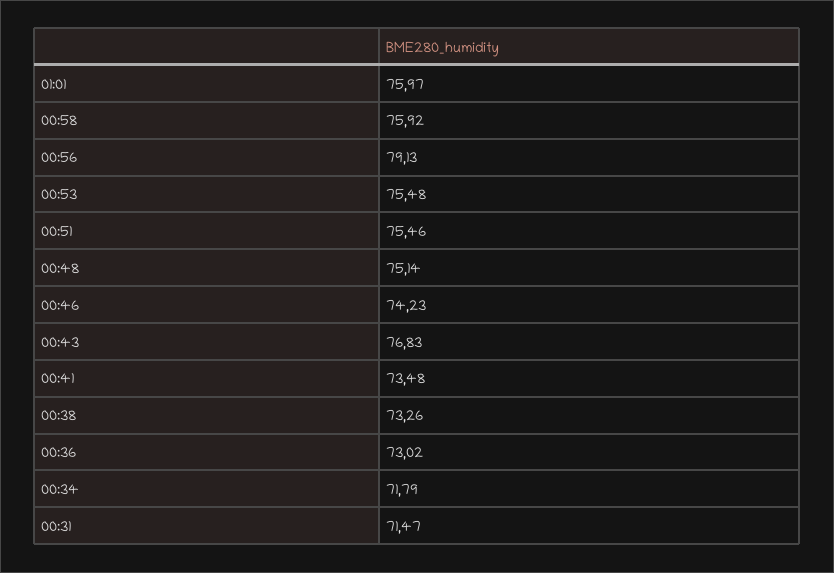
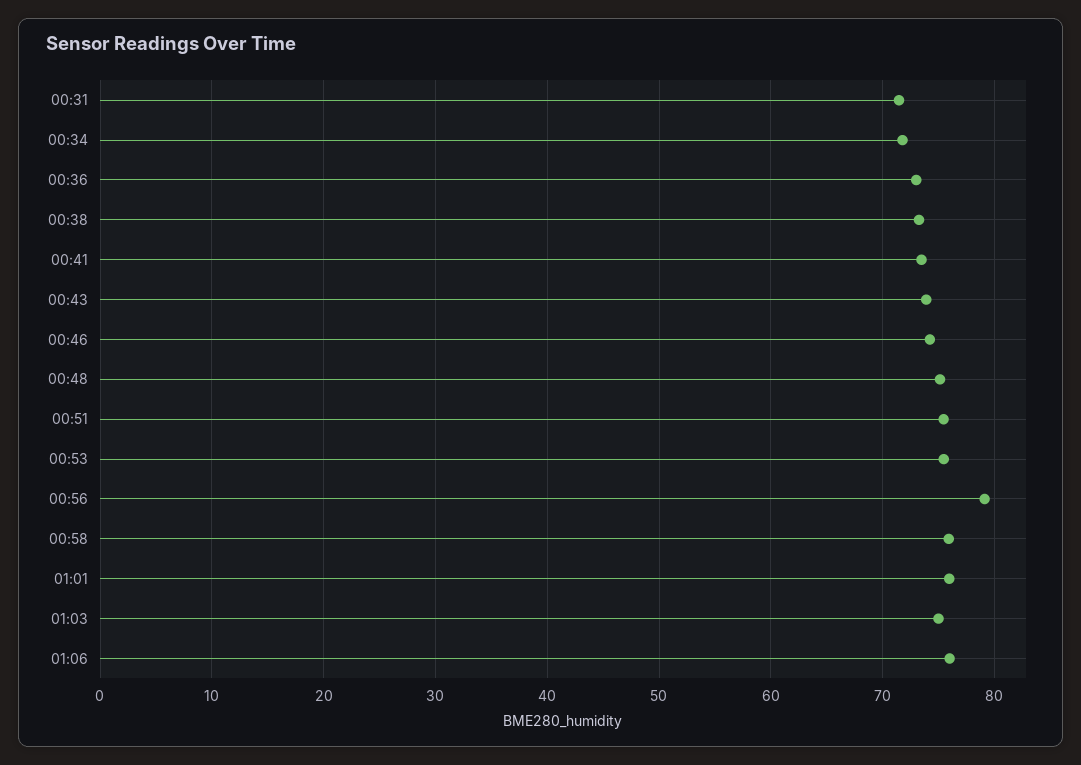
00:43: 76.83 -> 74
01:03: none -> 75
01:06: none -> 76

